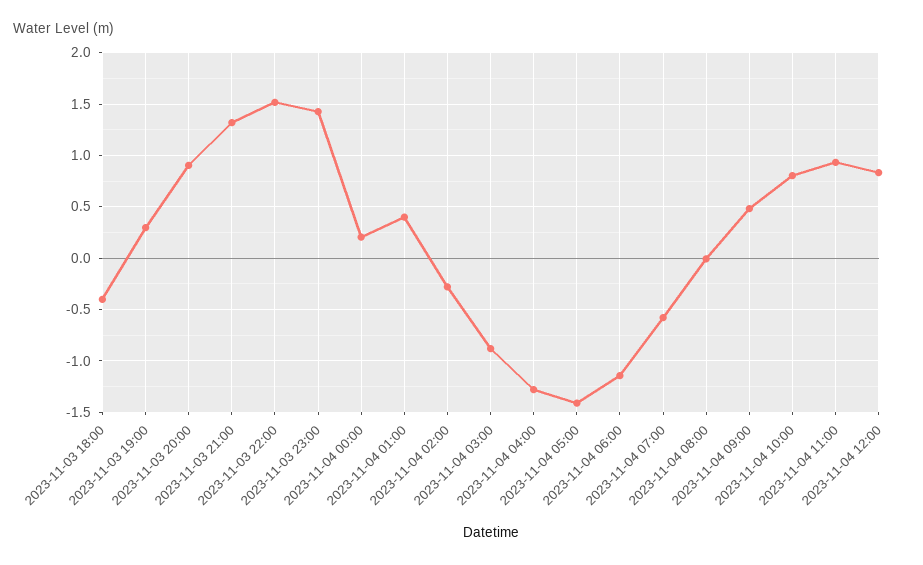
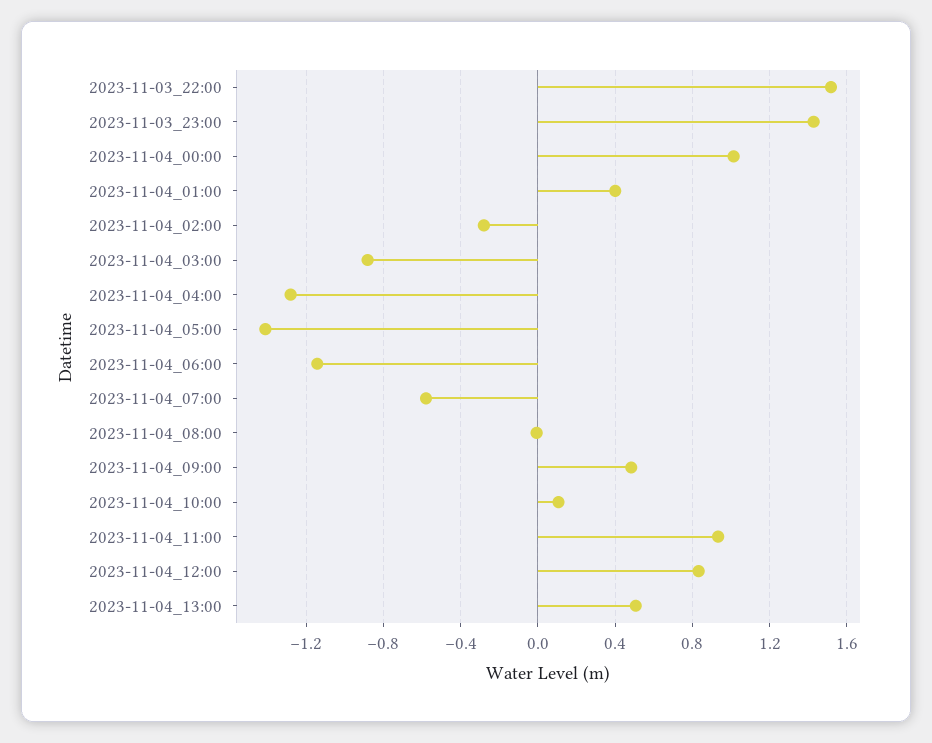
2023-11-03 18:00: -0.4 -> none
2023-11-03 19:00: 0.3 -> none
2023-11-03 20:00: 0.9 -> none
2023-11-03 21:00: 1.3 -> none
2023-11-04 00:00: 0.2 -> 1
2023-11-04 10:00: 0.8 -> 0.1
2023-11-04_13:00: none -> 0.5

